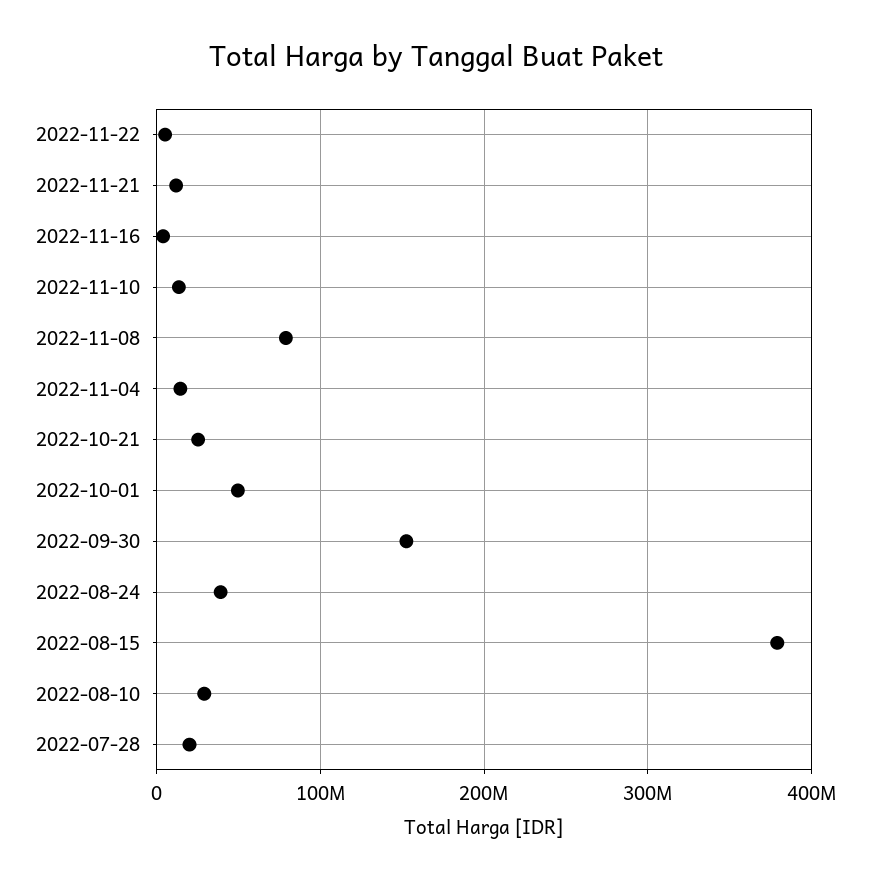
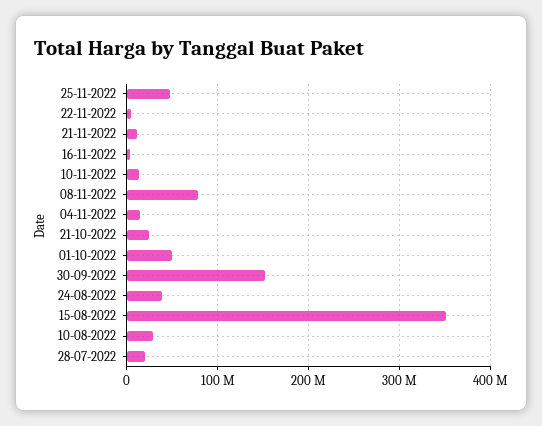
2022-08-15: 380000000 -> 350000000
25-11-2022: none -> 50000000

